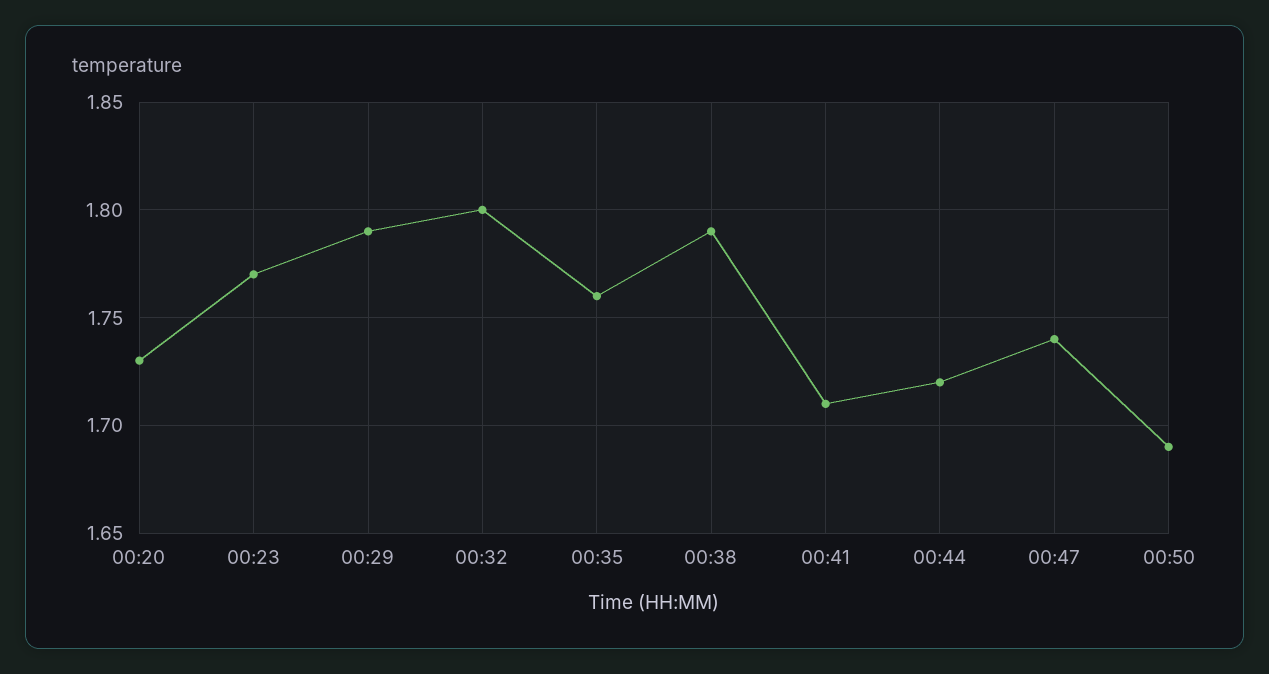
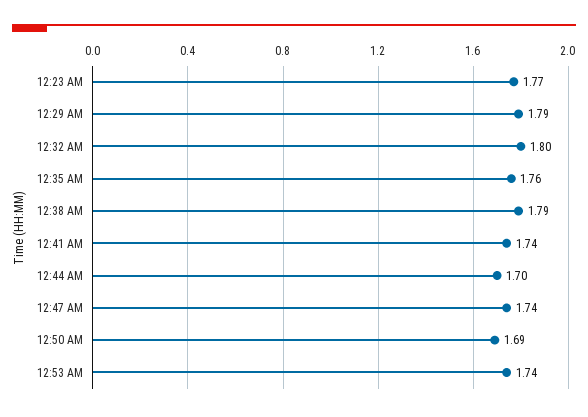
00:20: 1.73 -> none
00:41: 1.71 -> 1.74
00:44: 1.72 -> 1.7
12:53 AM: none -> 1.74

